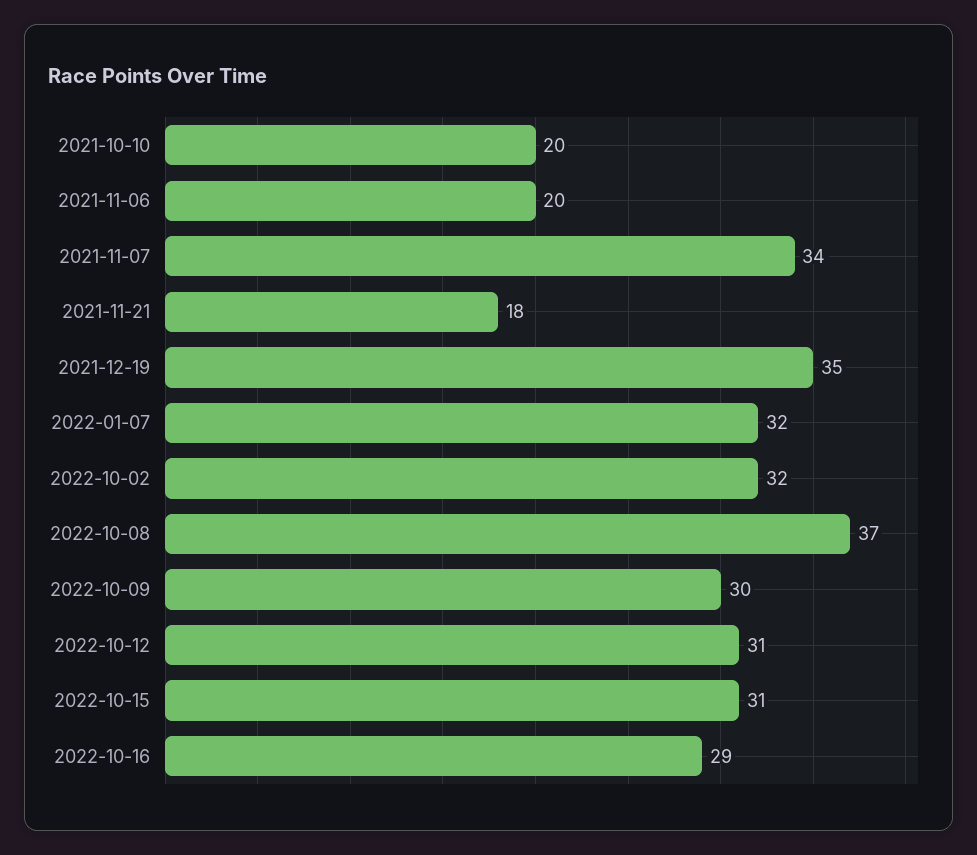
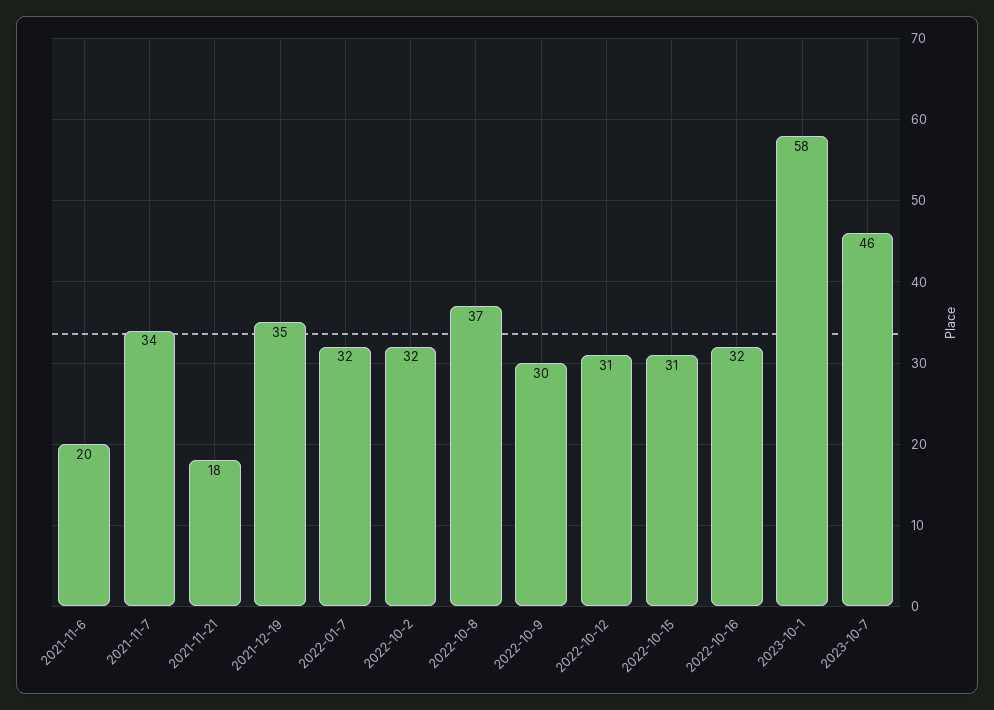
2021-10-10: 20 -> none
2022-10-16: 29 -> 32
2023-10-1: none -> 58
2023-10-7: none -> 46

